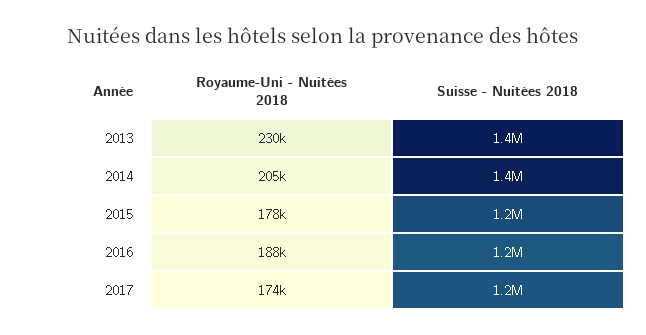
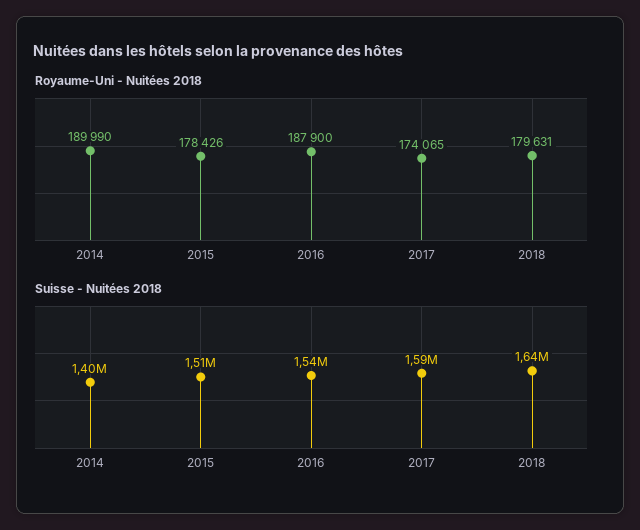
Royaume-Uni - Nuitées 2018, 2013: 230000 -> none
Suisse - Nuitées 2018, 2013: 1400000 -> none
Royaume-Uni - Nuitées 2018, 2014: 205000 -> 189990
Suisse - Nuitées 2018, 2015: 1200000 -> 1510000
Suisse - Nuitées 2018, 2016: 1200000 -> 1540000
Suisse - Nuitées 2018, 2017: 1200000 -> 1590000
Royaume-Uni - Nuitées 2018, 2018: none -> 179631
Suisse - Nuitées 2018, 2018: none -> 1640000

